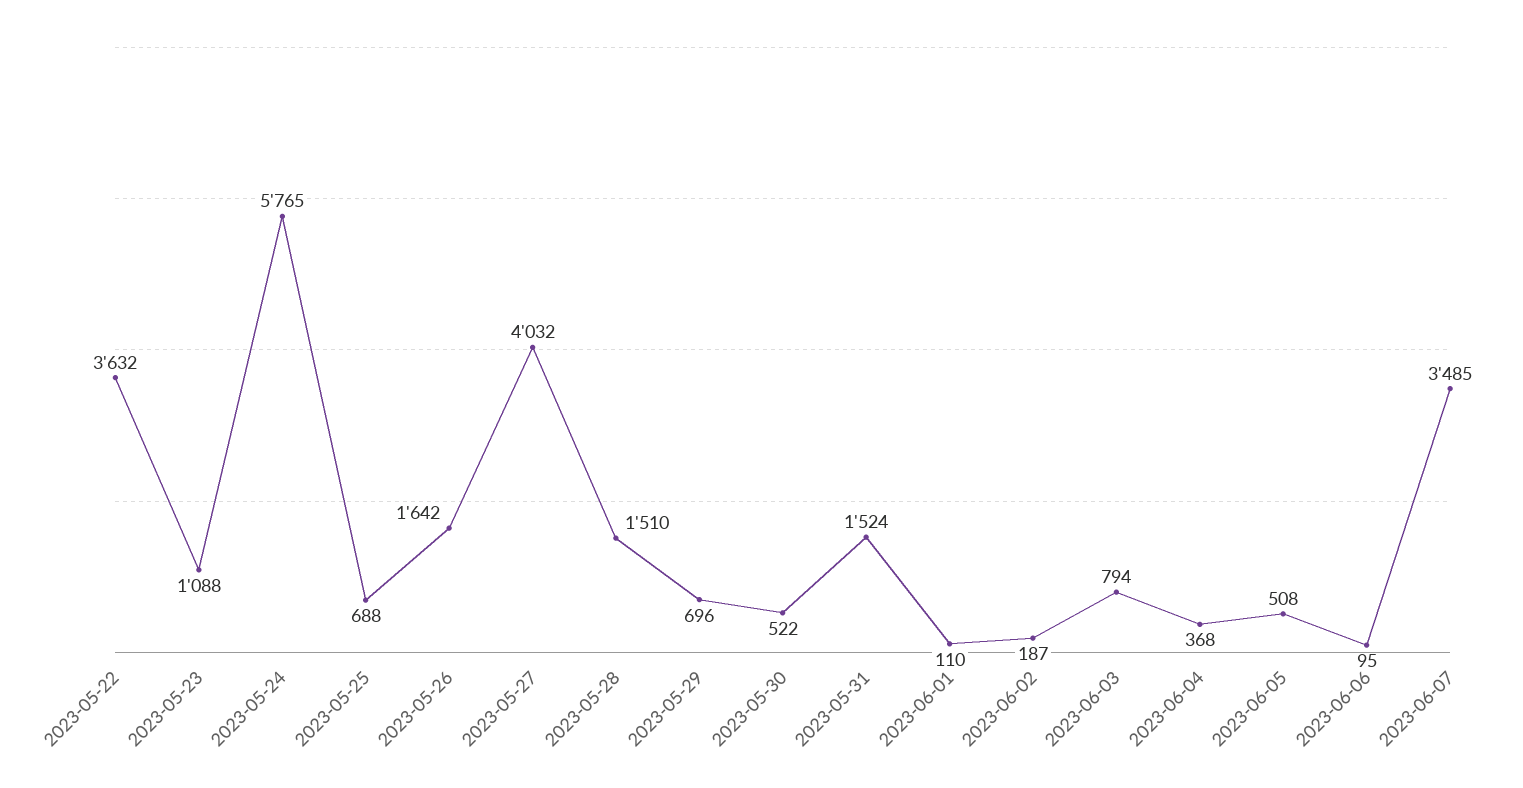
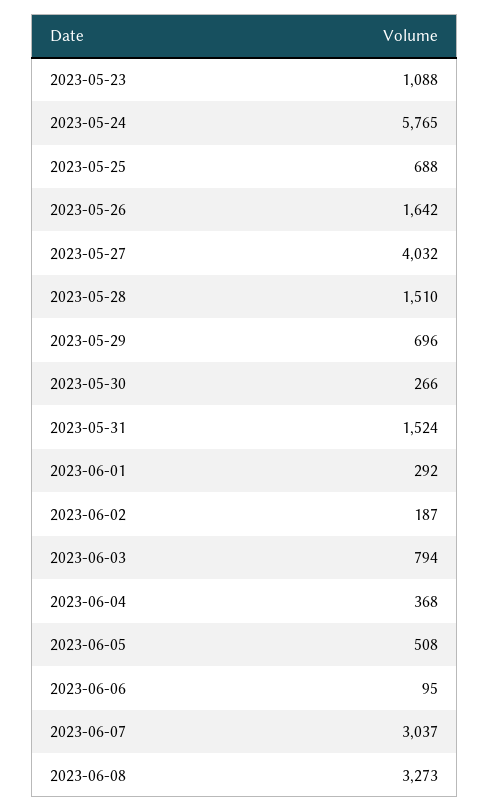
2023-05-22: 3632 -> none
2023-05-30: 522 -> 266
2023-06-01: 110 -> 292
2023-06-07: 3485 -> 3037
2023-06-08: none -> 3273

